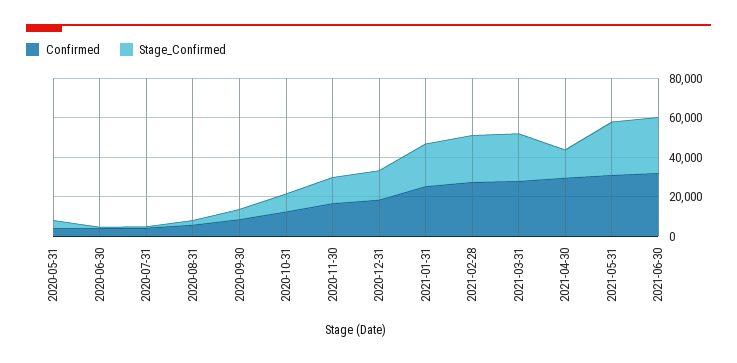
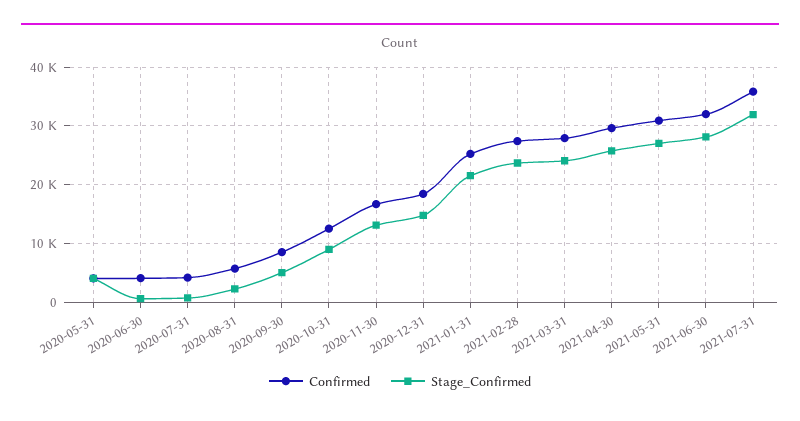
Stage_Confirmed, 2021-04-30: 15000 -> 26000
Confirmed, 2021-07-31: none -> 36000
Stage_Confirmed, 2021-07-31: none -> 32000

